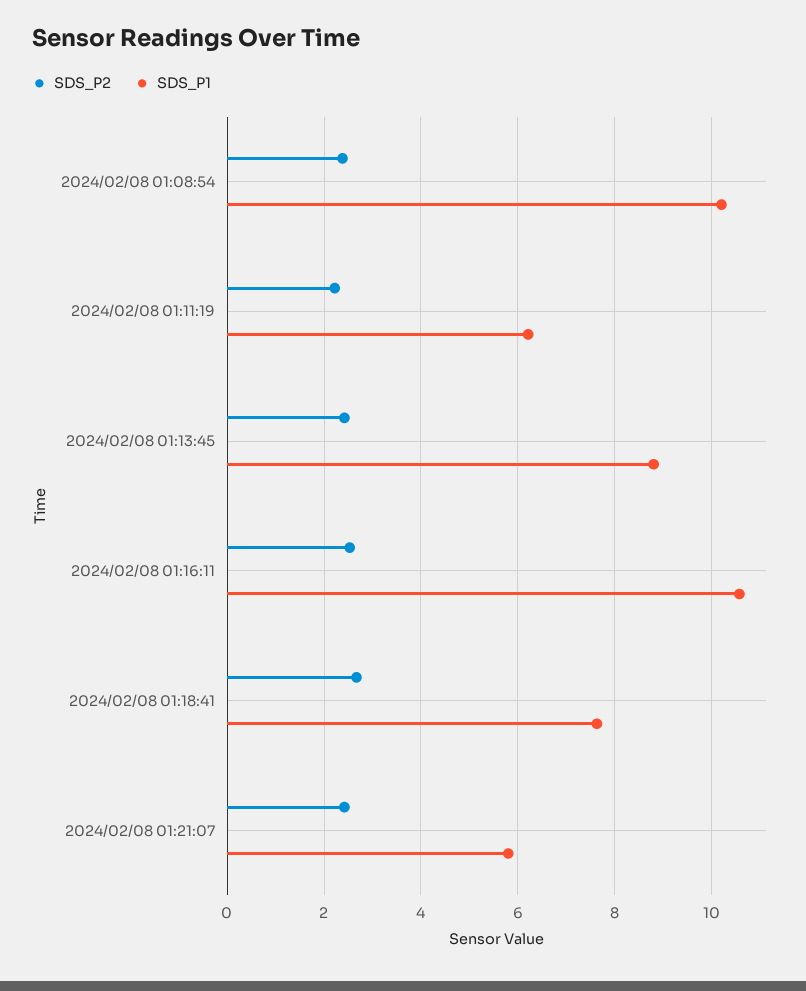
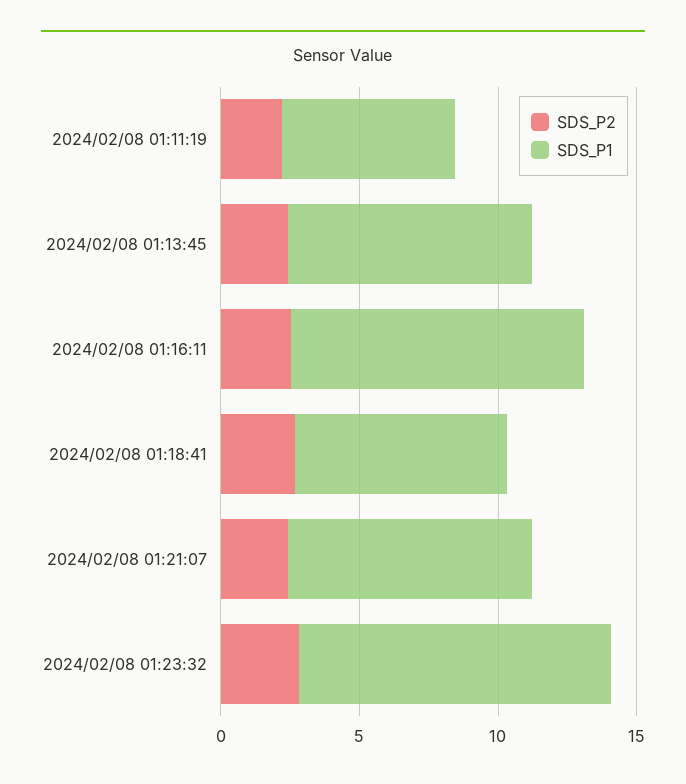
SDS_P2, 2024/02/08 01:08:54: 2.4 -> none
SDS_P1, 2024/02/08 01:08:54: 10.2 -> none
SDS_P1, 2024/02/08 01:21:07: 5.8 -> 9
SDS_P2, 2024/02/08 01:23:32: none -> 3
SDS_P1, 2024/02/08 01:23:32: none -> 11

